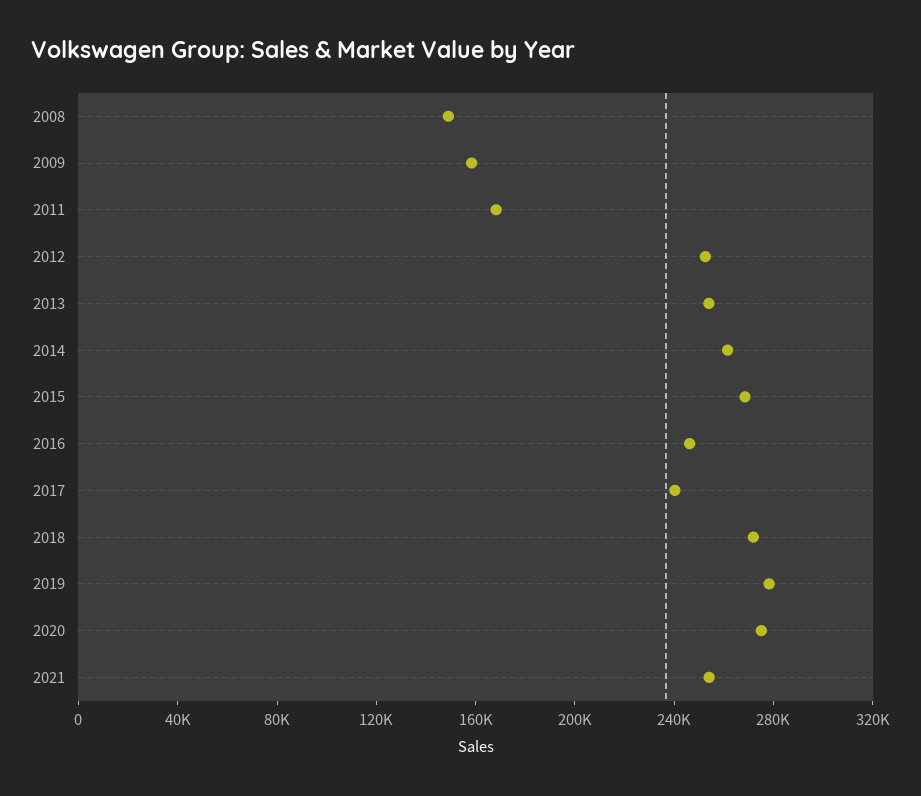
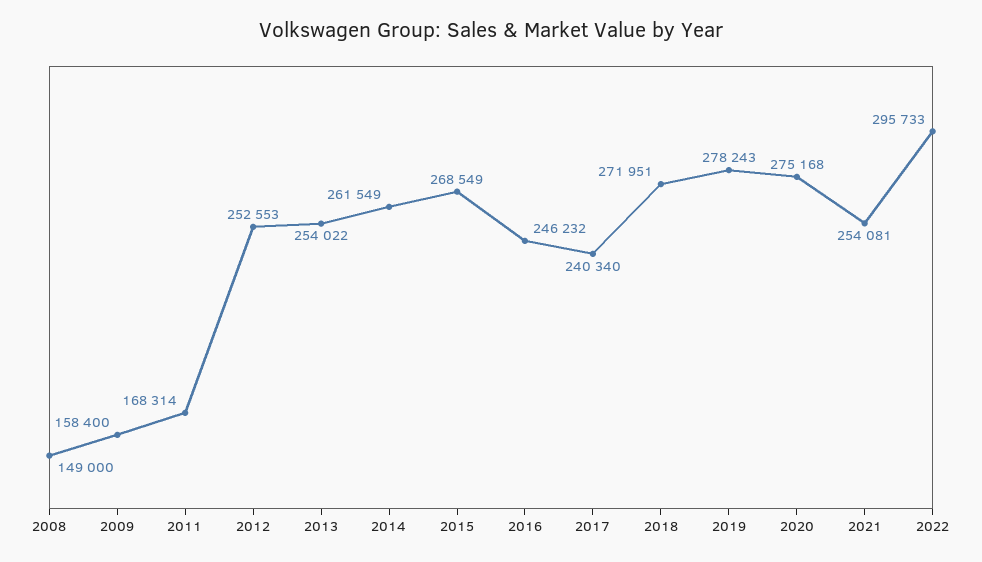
2022: none -> 295733

